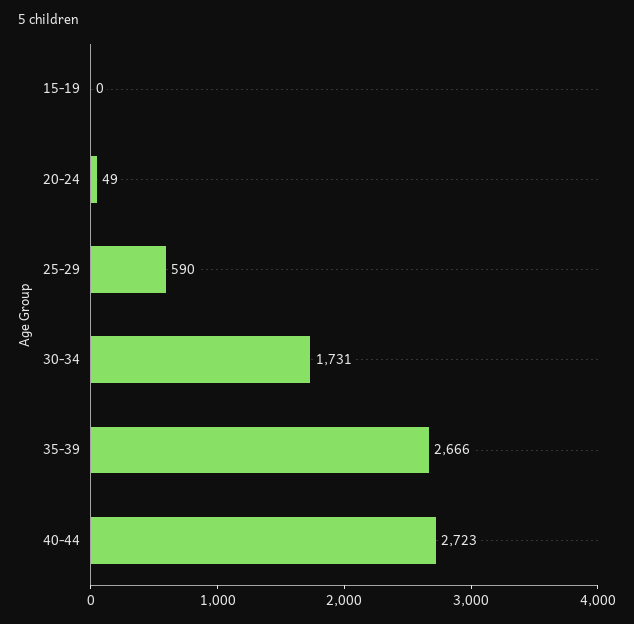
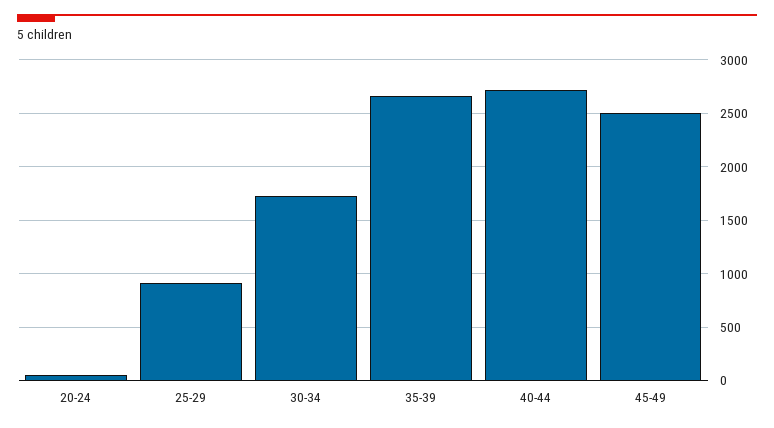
15-19: 0 -> none
25-29: 590 -> 900
45-49: none -> 2500

